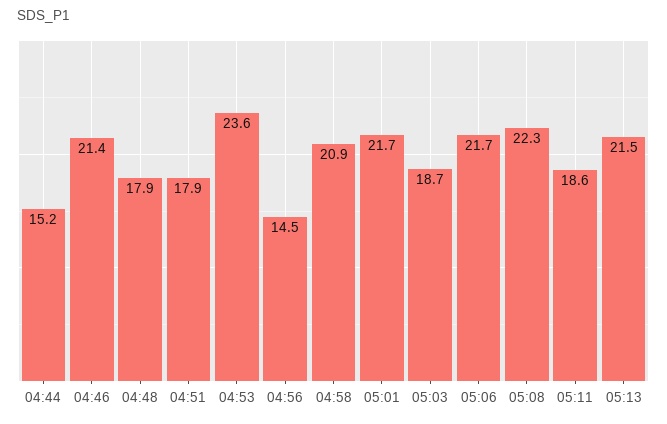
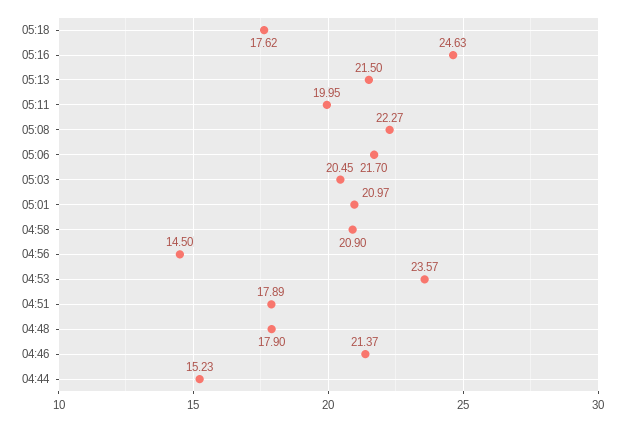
05:01: 21.7 -> 20.97
05:03: 18.7 -> 20.45
05:11: 18.6 -> 19.95
05:18: none -> 17.62
05:16: none -> 24.63

